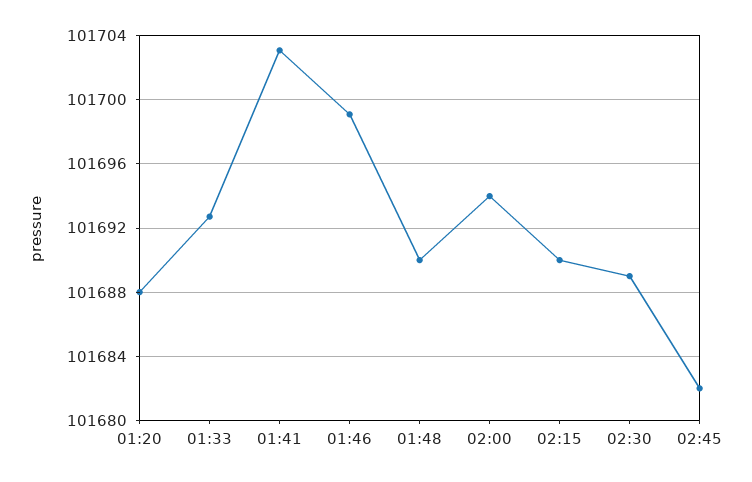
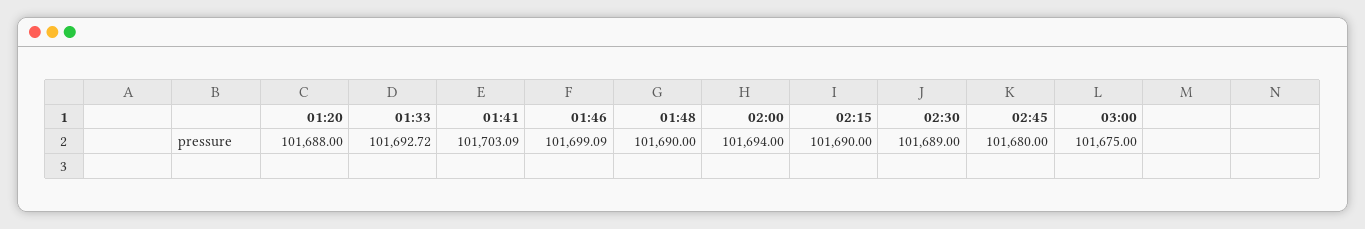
02:45: 101682 -> 101680
03:00: none -> 101675

